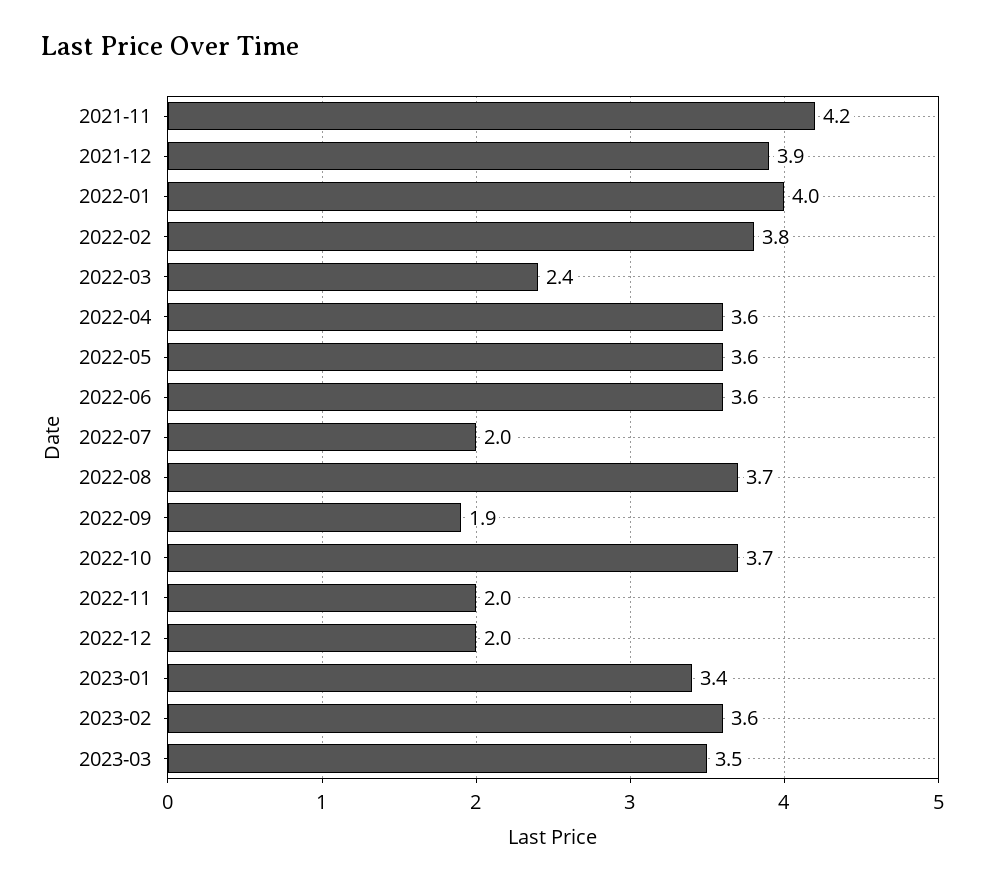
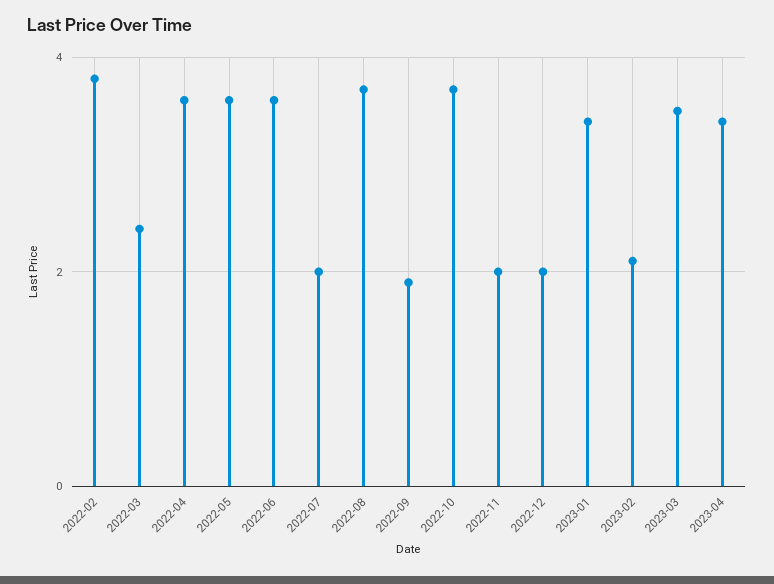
2021-11: 4.2 -> none
2021-12: 3.9 -> none
2022-01: 4 -> none
2023-02: 3.6 -> 2
2023-04: none -> 3.5

